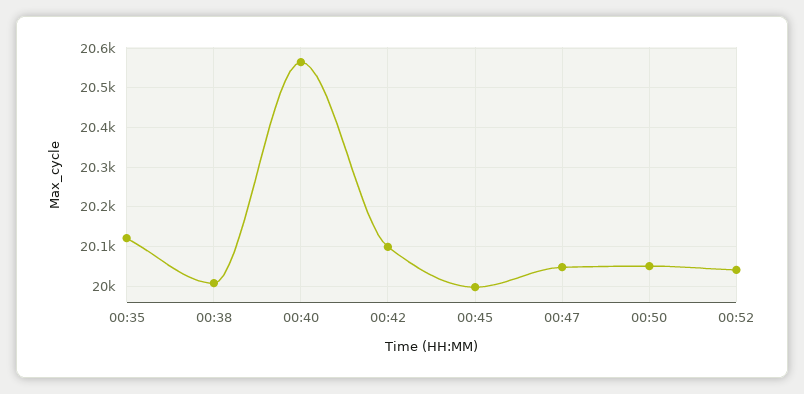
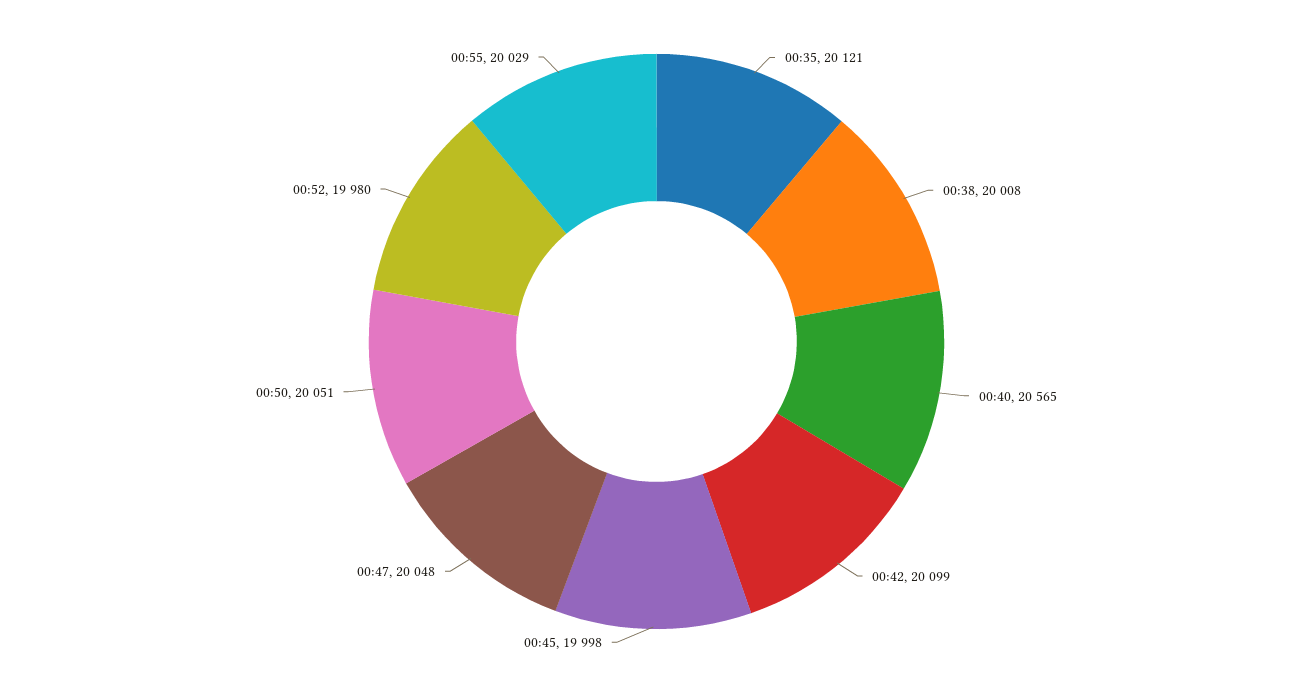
00:52: 20040 -> 19980
00:55: none -> 20029

